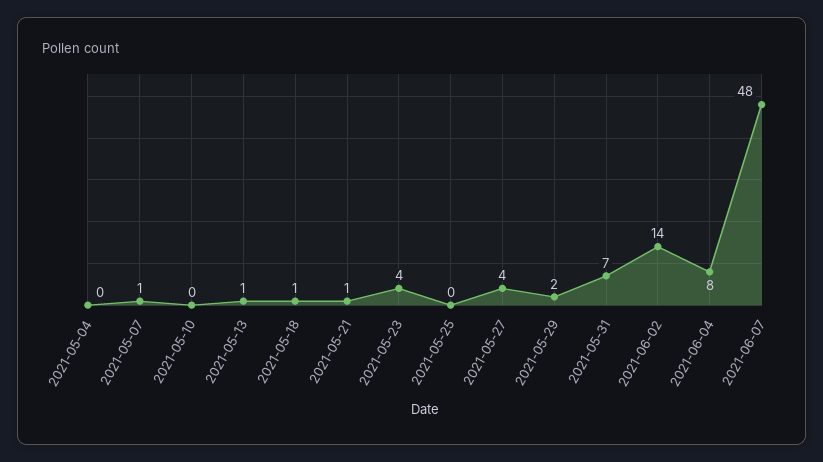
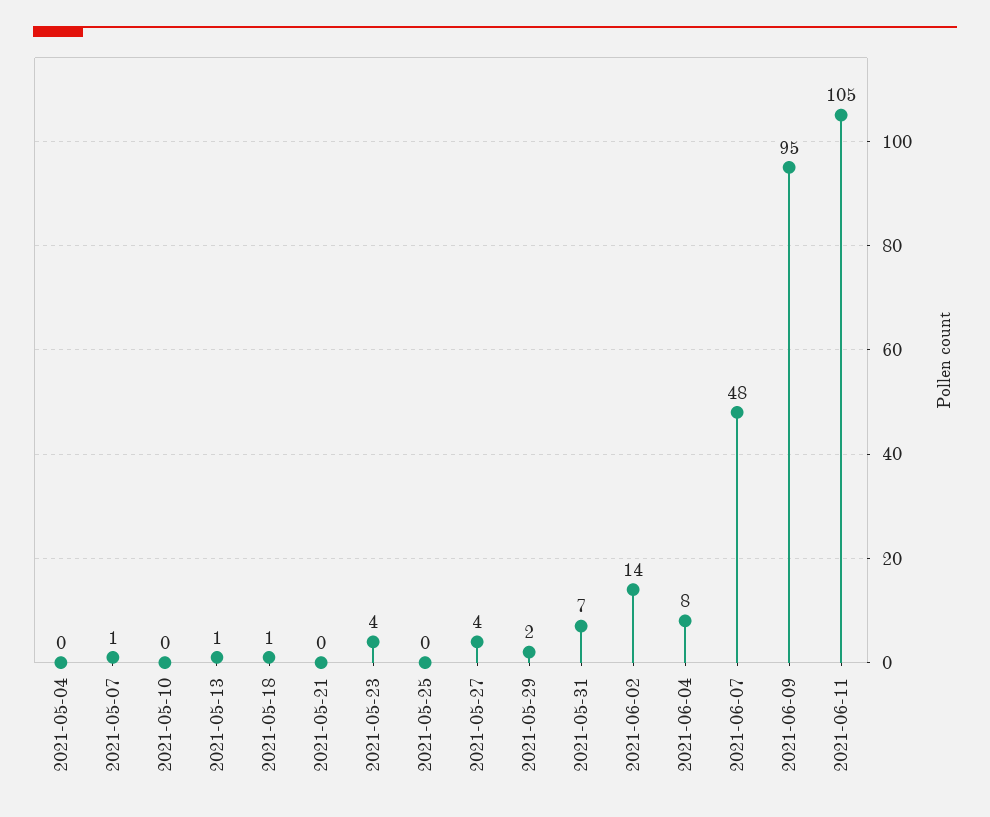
2021-05-21: 1 -> 0
2021-06-09: none -> 95
2021-06-11: none -> 105

